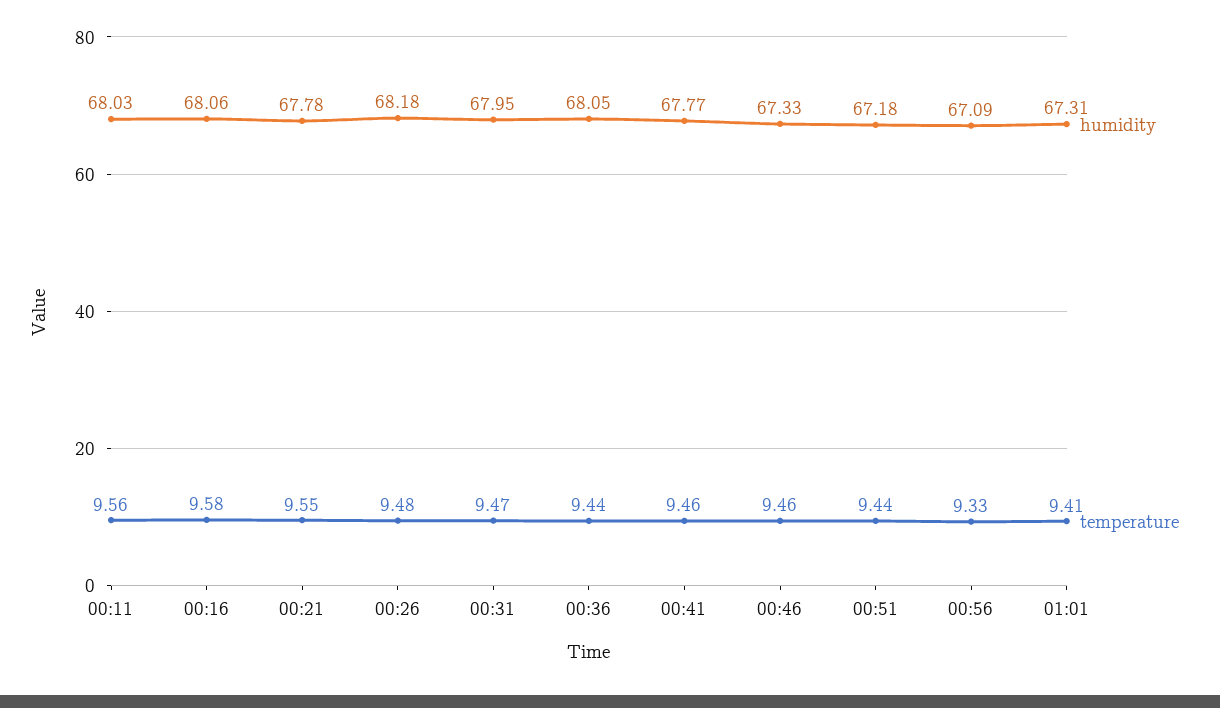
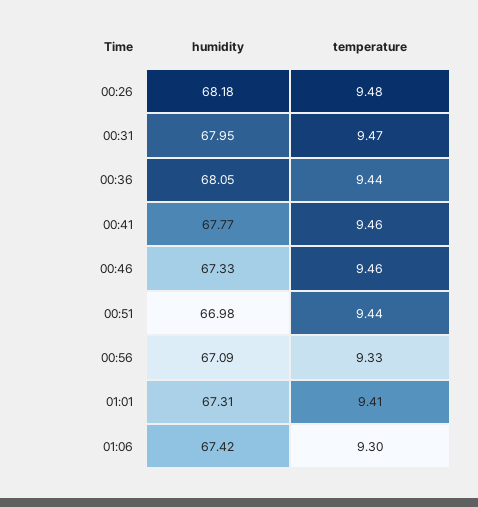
humidity, 00:11: 68.03 -> none
temperature, 00:11: 9.56 -> none
humidity, 00:16: 68.06 -> none
temperature, 00:16: 9.58 -> none
humidity, 00:21: 67.78 -> none
temperature, 00:21: 9.55 -> none
humidity, 00:51: 67.18 -> 66.98
humidity, 01:06: none -> 67.42
temperature, 01:06: none -> 9.3

